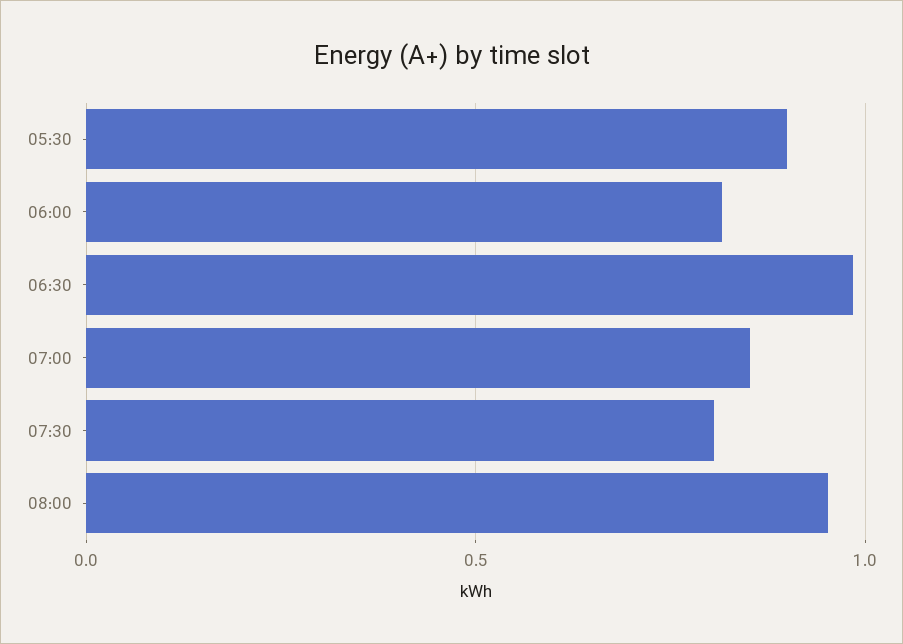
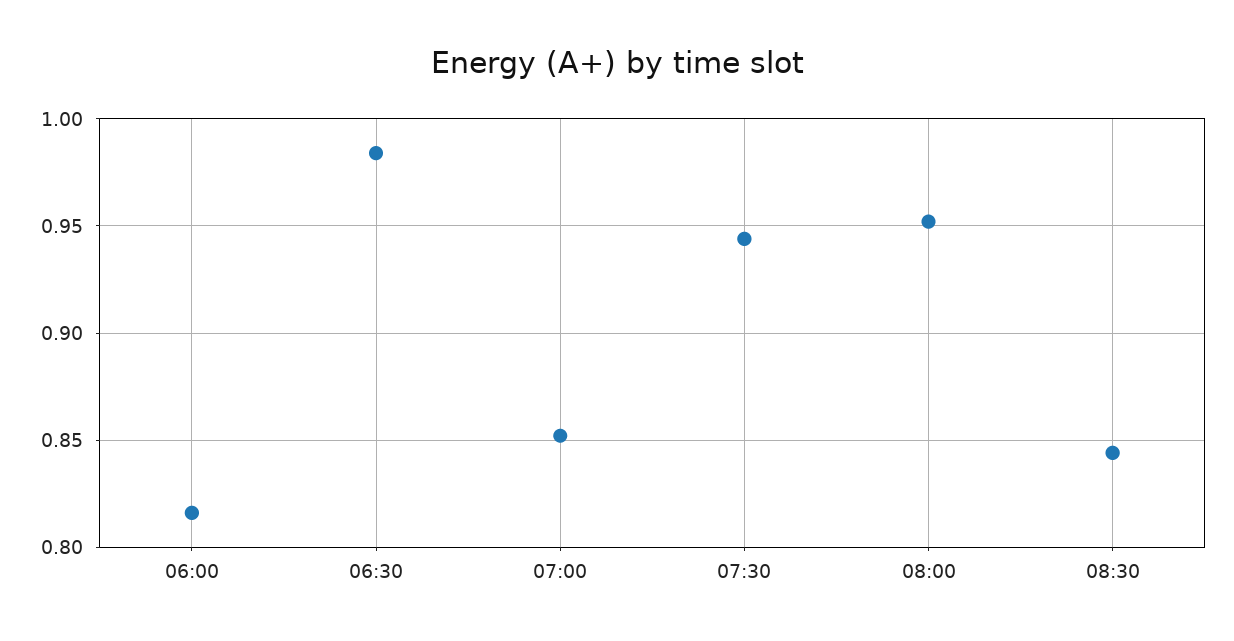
05:30: 0.9 -> none
07:30: 0.8 -> 0.945
08:30: none -> 0.845

